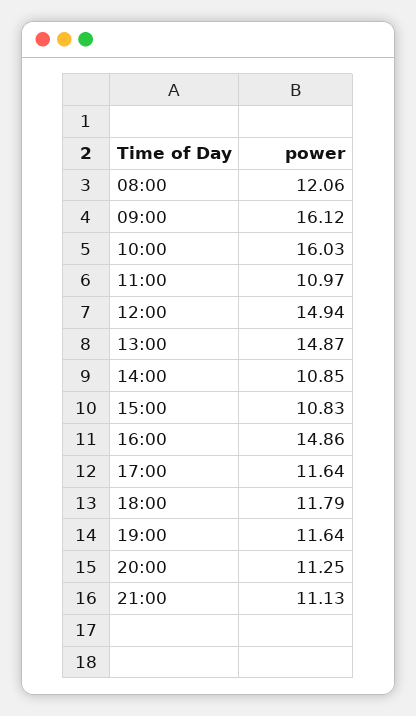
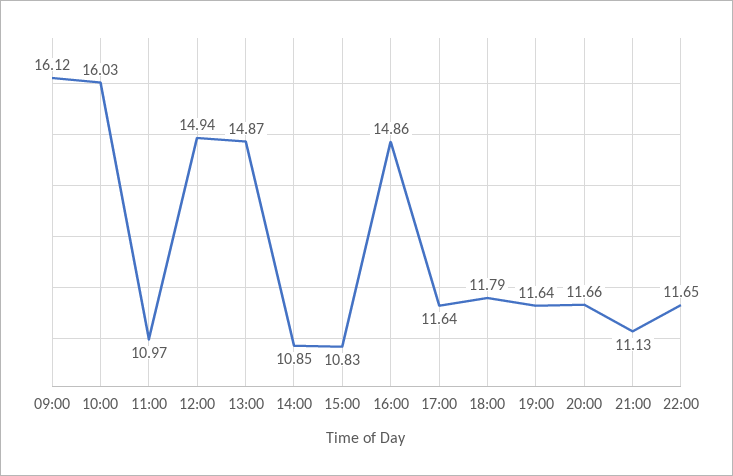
08:00: 12.06 -> none
20:00: 11.25 -> 11.66
22:00: none -> 11.65

